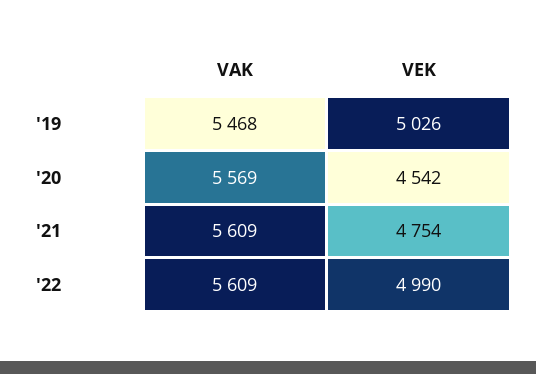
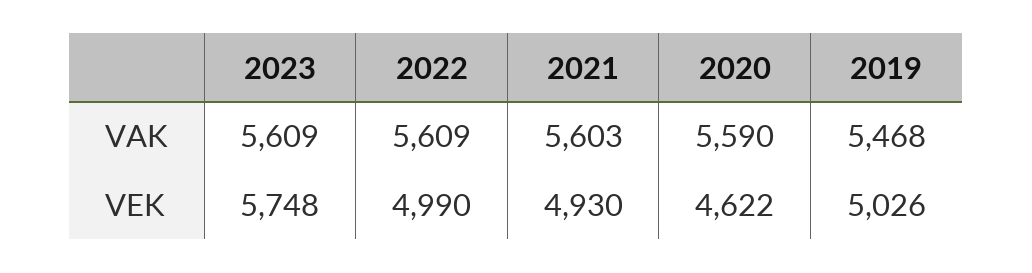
VAK, '20: 5569 -> 5590
VEK, '20: 4542 -> 4622
VAK, '21: 5609 -> 5603
VEK, '21: 4754 -> 4930
VAK, 2023: none -> 5609
VEK, 2023: none -> 5748

